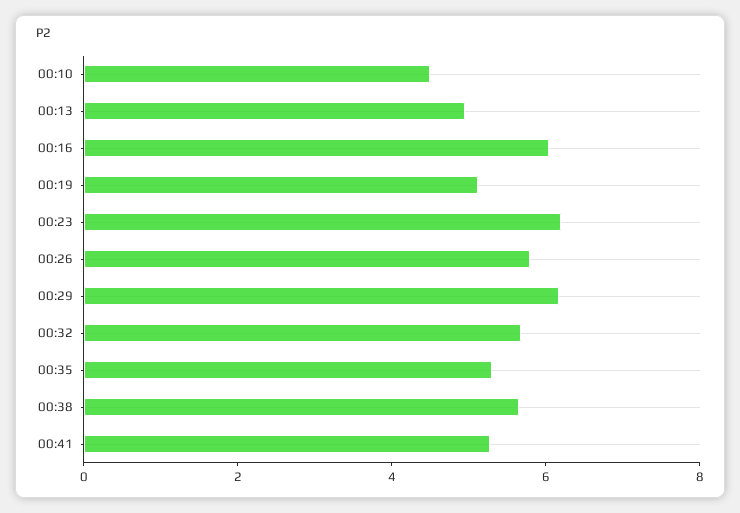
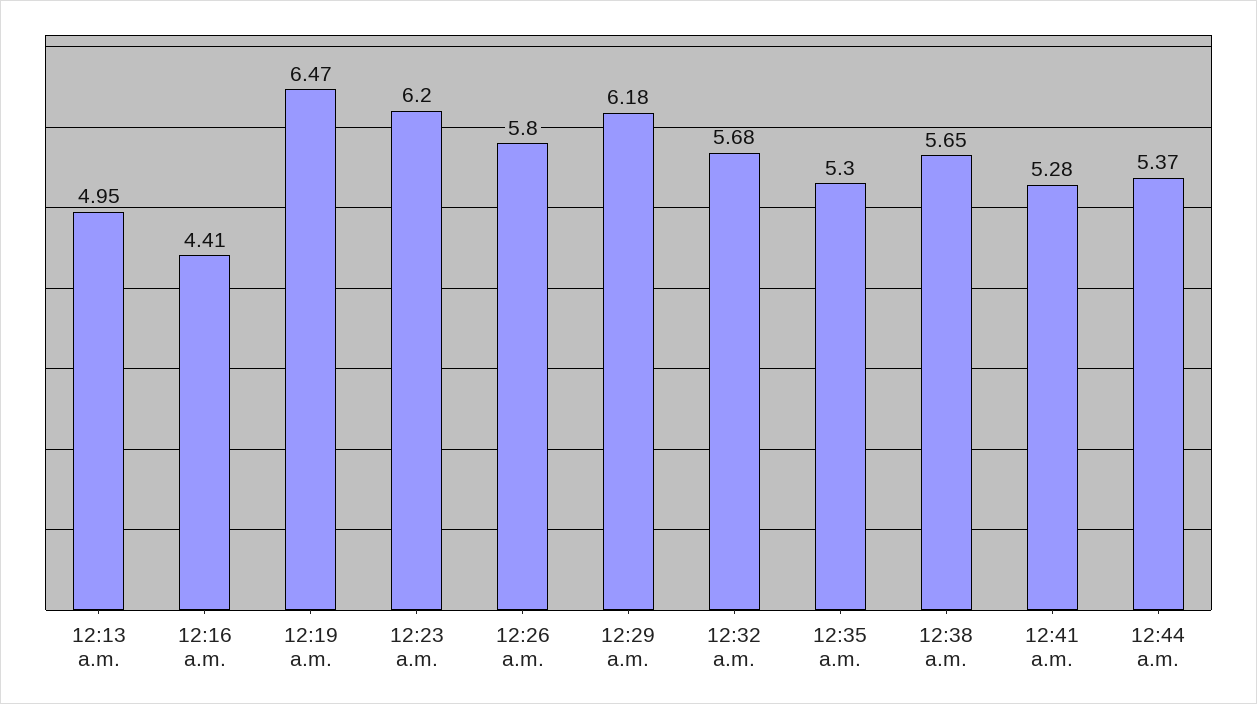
00:10: 4.5 -> none
00:16: 6 -> 4.41
00:19: 5 -> 6.47
12:44 a.m.: none -> 5.37

